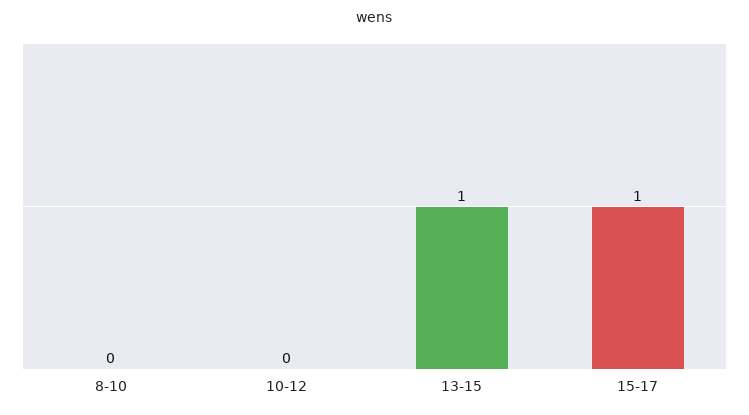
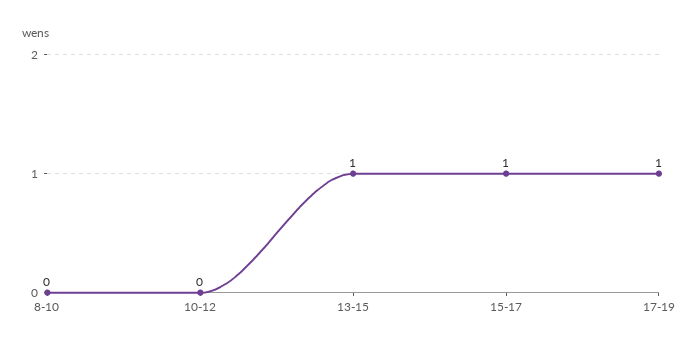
17-19: none -> 1

